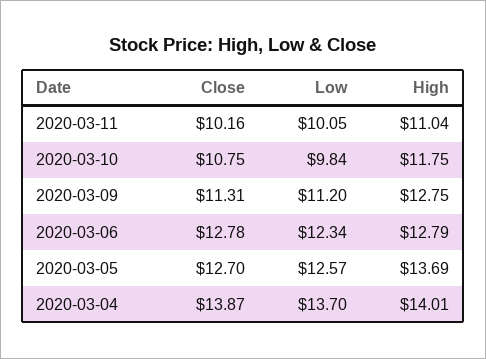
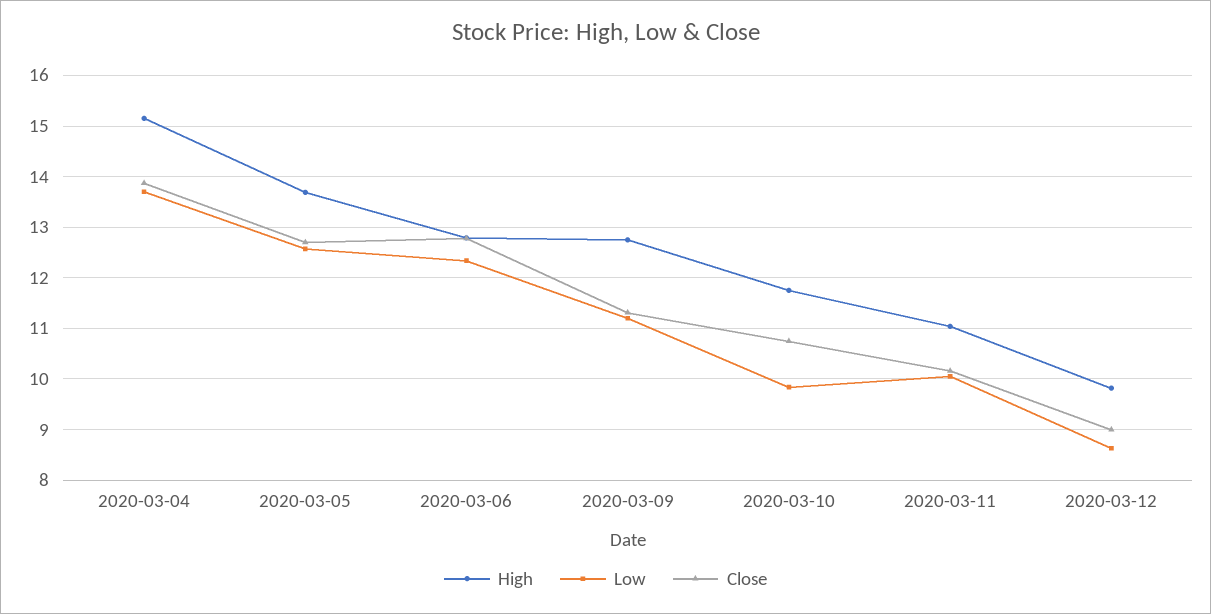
High, 2020-03-04: 14.01 -> 15.2
High, 2020-03-12: none -> 9.8
Low, 2020-03-12: none -> 8.6
Close, 2020-03-12: none -> 9

